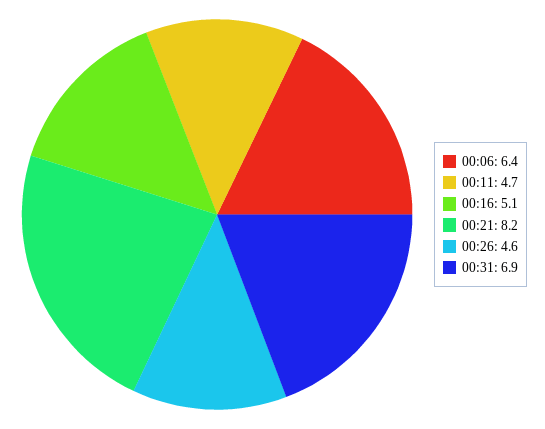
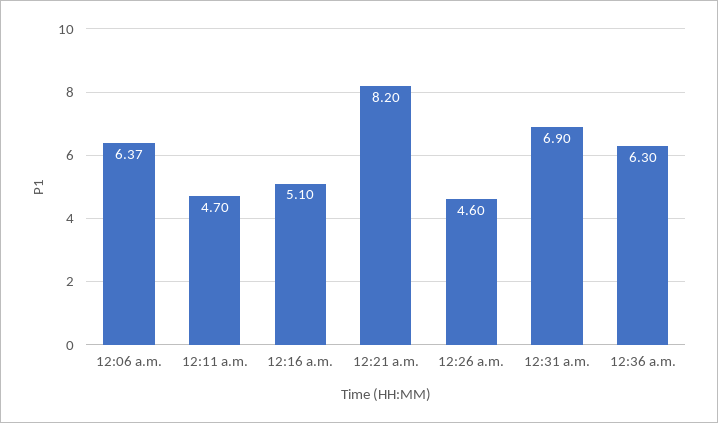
12:36 a.m.: none -> 6.3

